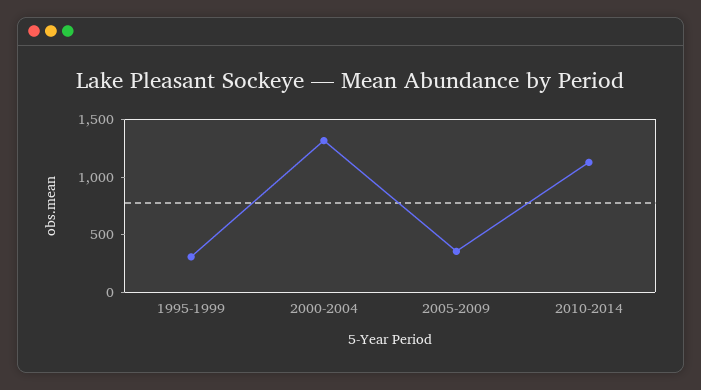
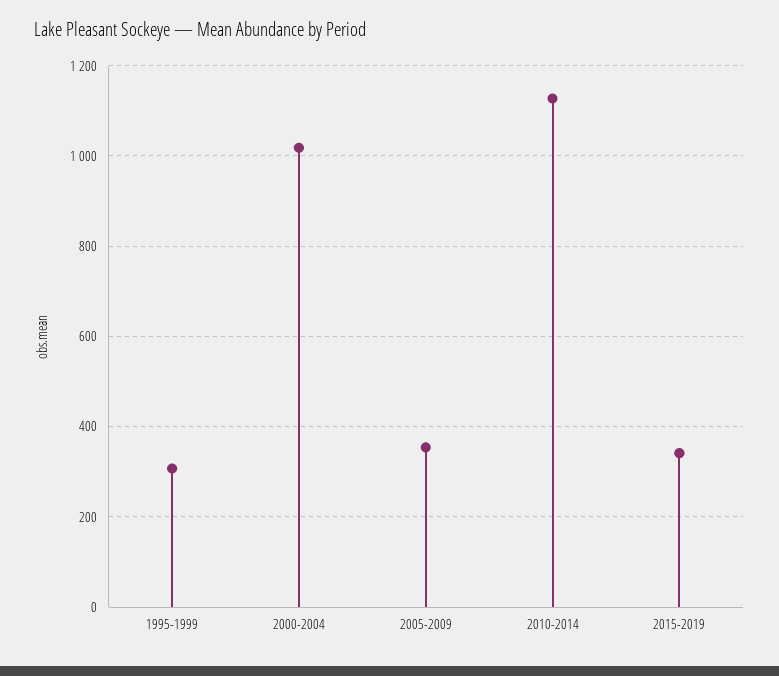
2000-2004: 1300 -> 1020
2015-2019: none -> 340

